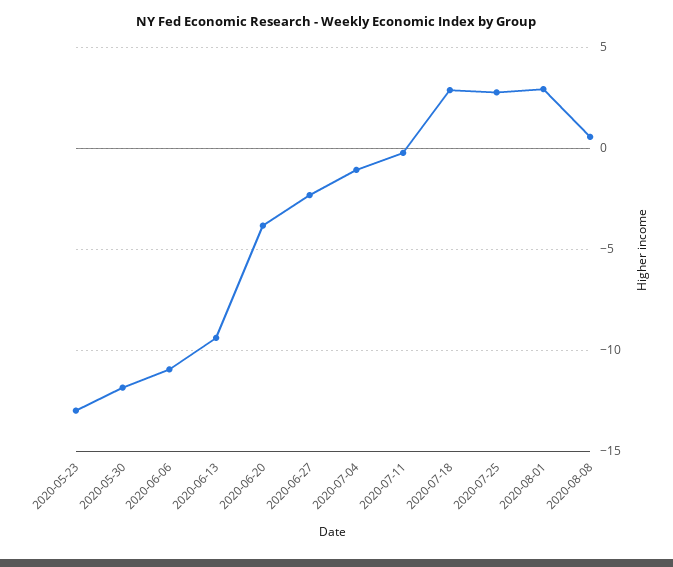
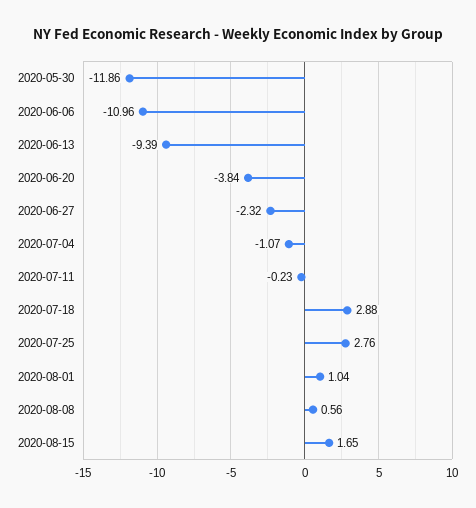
2020-05-23: -13 -> none
2020-08-01: 3 -> 1.04
2020-08-15: none -> 1.65

